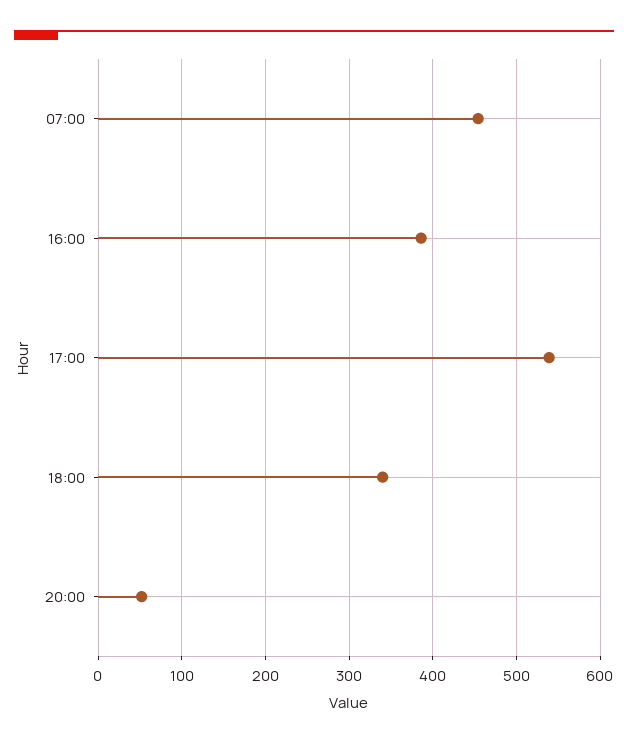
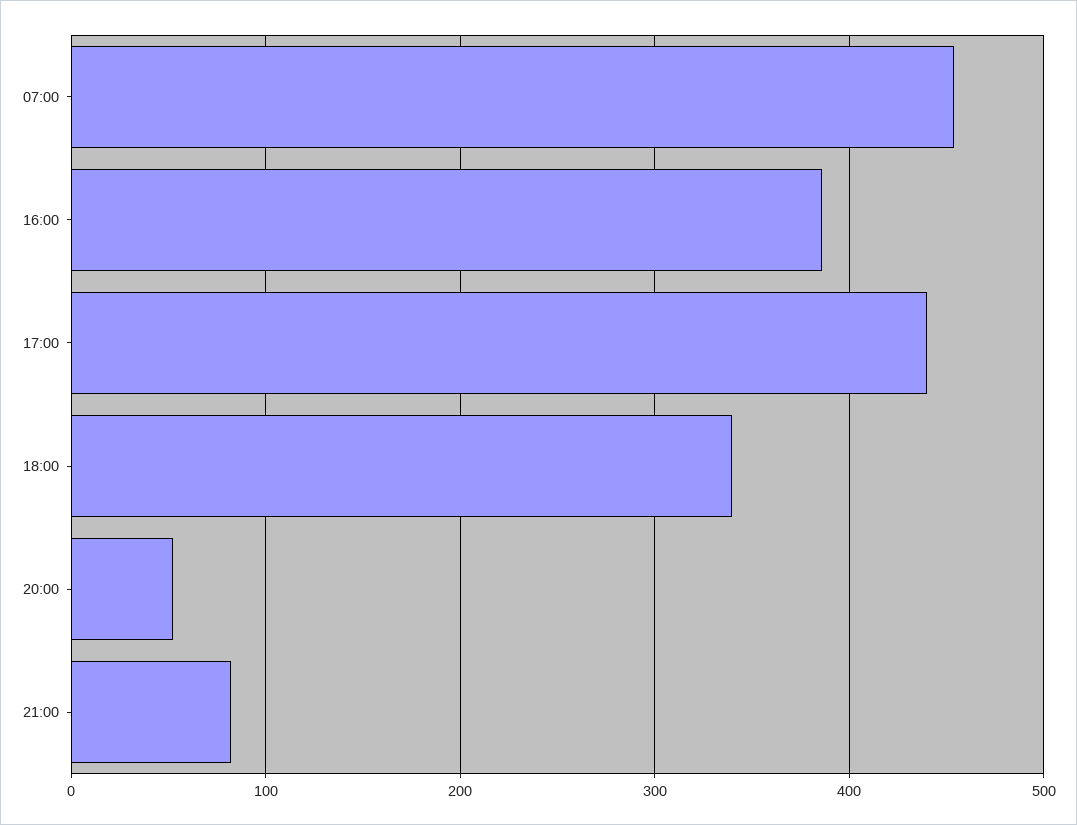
17:00: 540 -> 440
21:00: none -> 80

